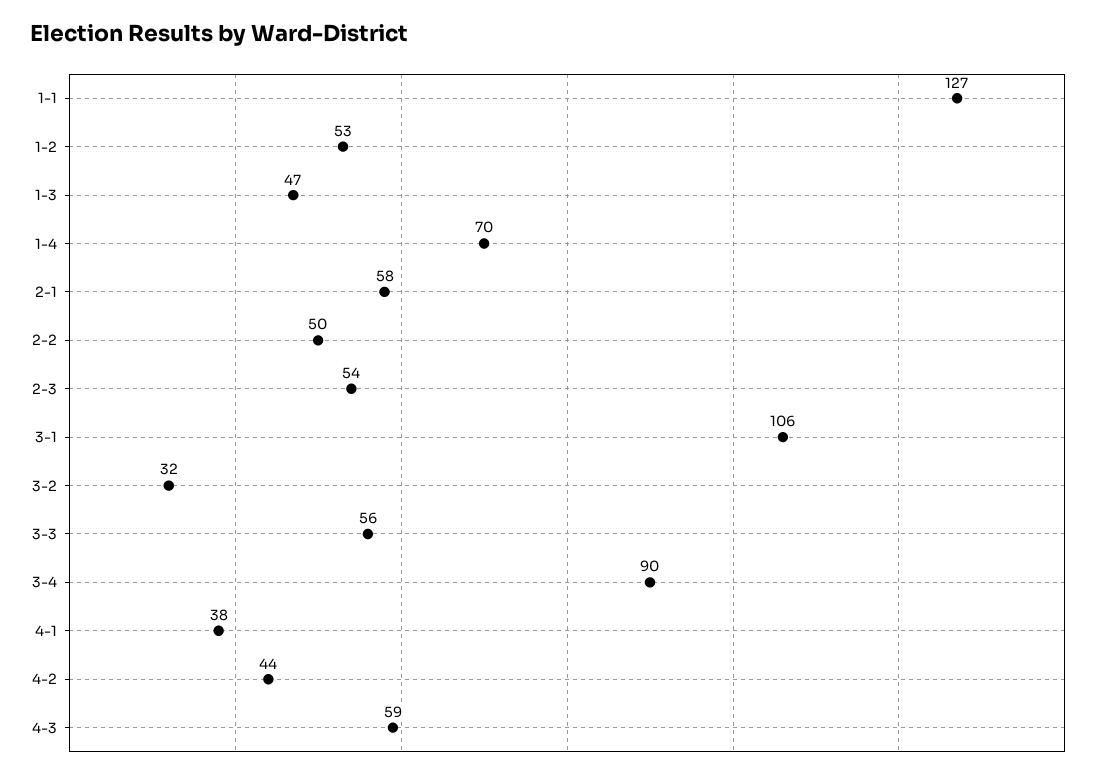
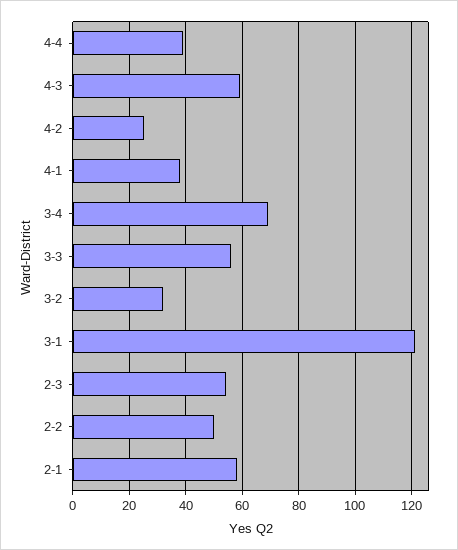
1-1: 127 -> none
1-2: 53 -> none
1-3: 47 -> none
1-4: 70 -> none
3-1: 106 -> 120
3-4: 90 -> 70
4-2: 44 -> 25
4-4: none -> 40

